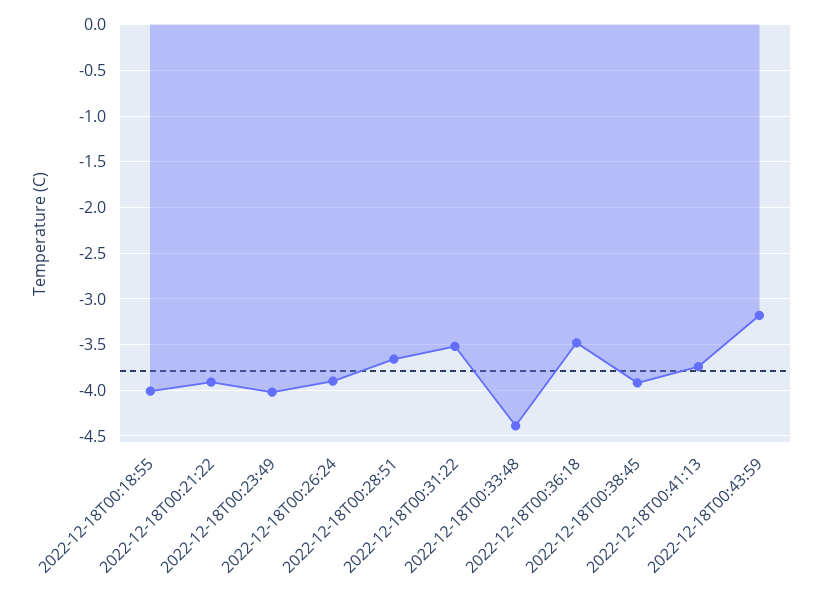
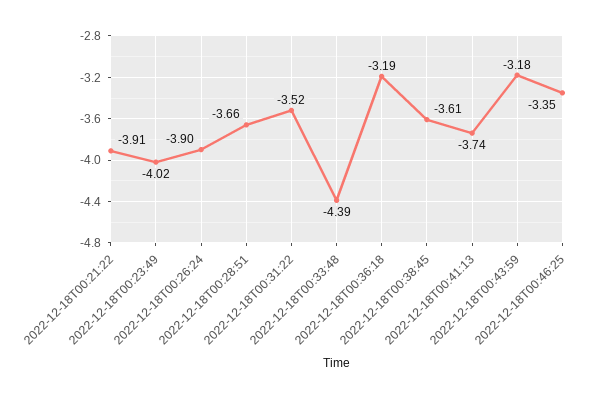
2022-12-18T00:18:55: -4 -> none
2022-12-18T00:36:18: -3.5 -> -3.19
2022-12-18T00:38:45: -3.9 -> -3.61
2022-12-18T00:46:25: none -> -3.35

